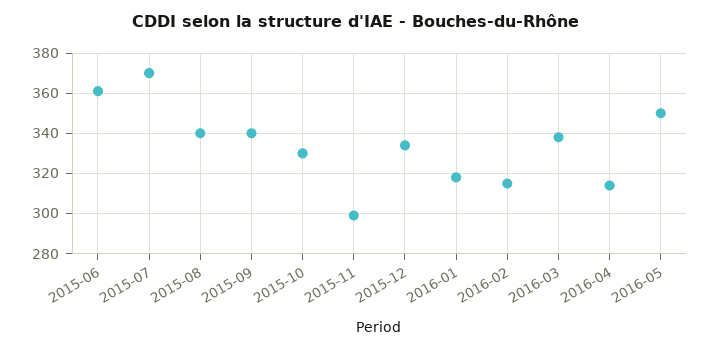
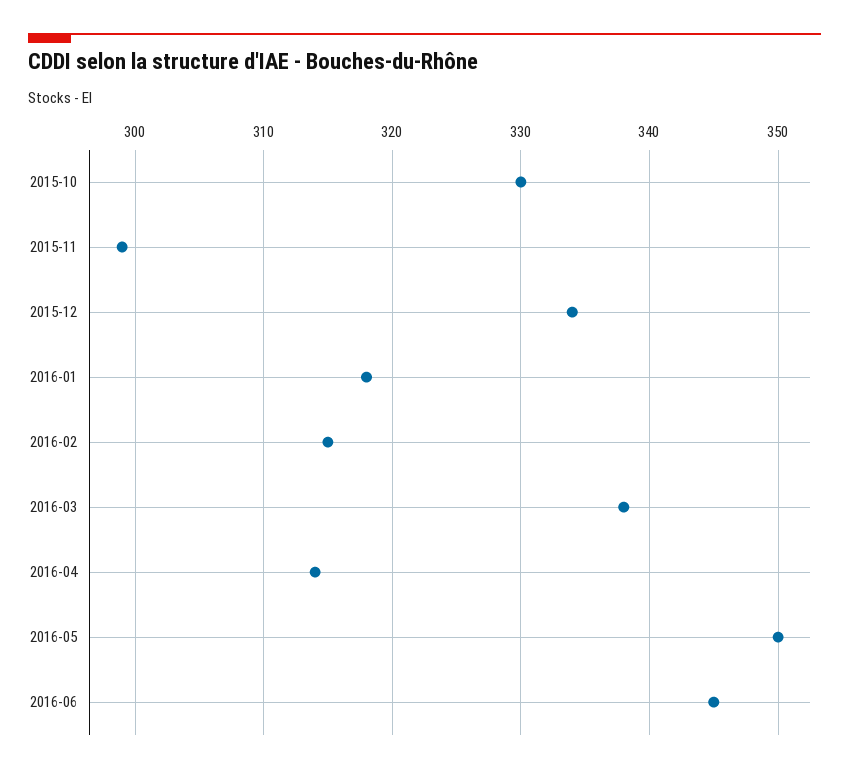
2015-06: 360 -> none
2015-07: 370 -> none
2015-08: 340 -> none
2015-09: 340 -> none
2016-06: none -> 345

